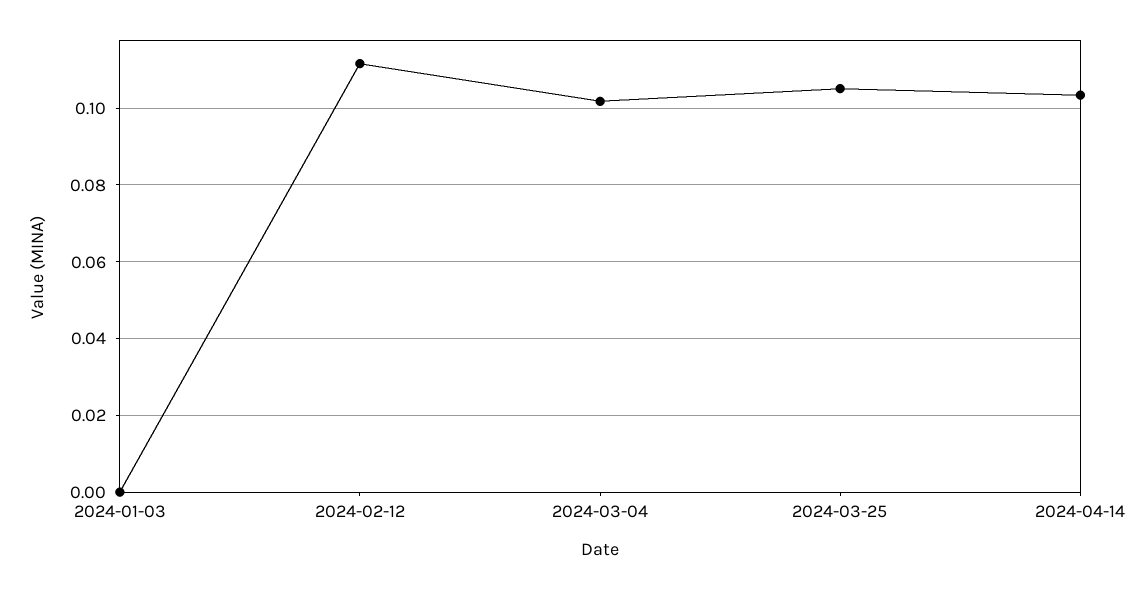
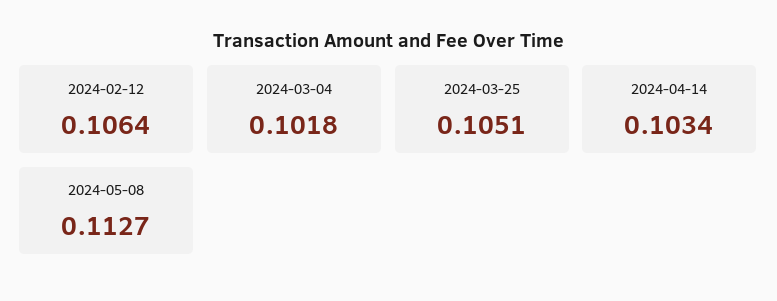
2024-01-03: 0 -> none
2024-02-12: 0.112 -> 0.1064
2024-05-08: none -> 0.1127

